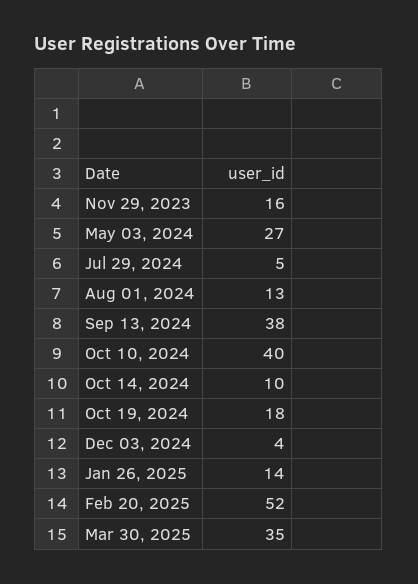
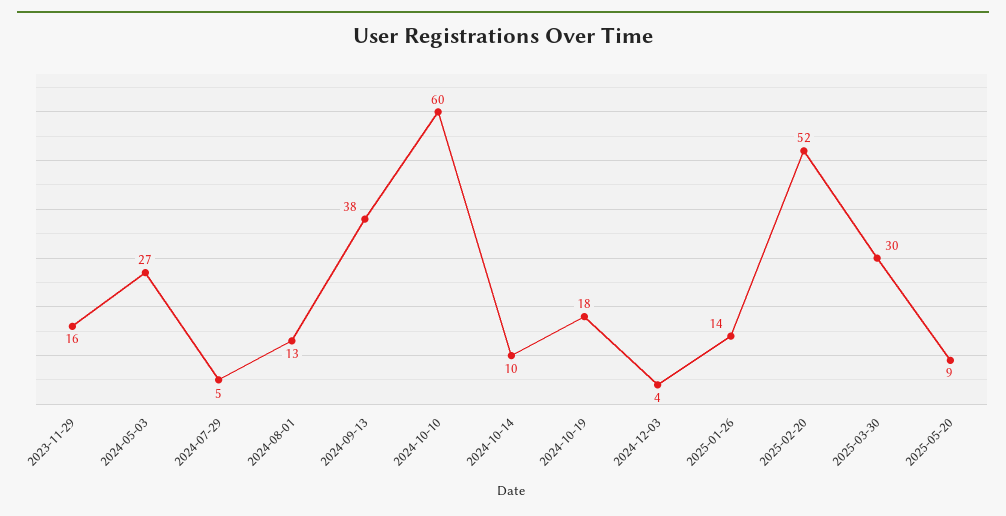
Oct 10, 2024: 40 -> 60
Mar 30, 2025: 35 -> 30
2025-05-20: none -> 9

